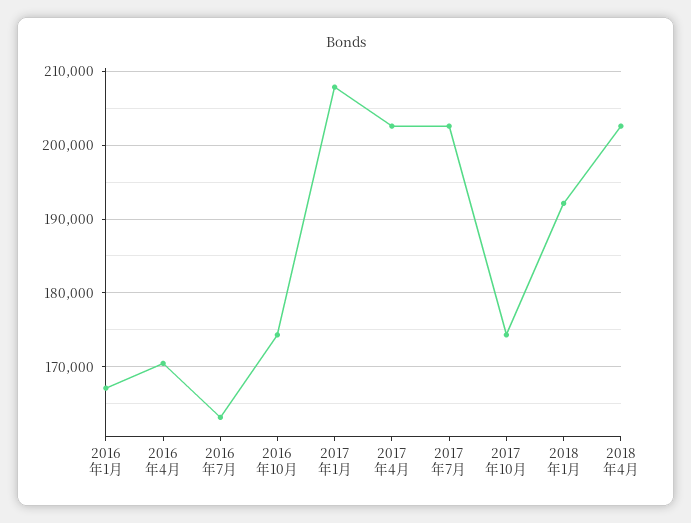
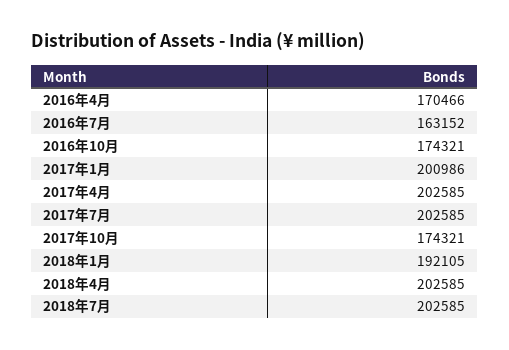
2016年1月: 167000 -> none
2017年1月: 208000 -> 200986
2018年7月: none -> 202585

